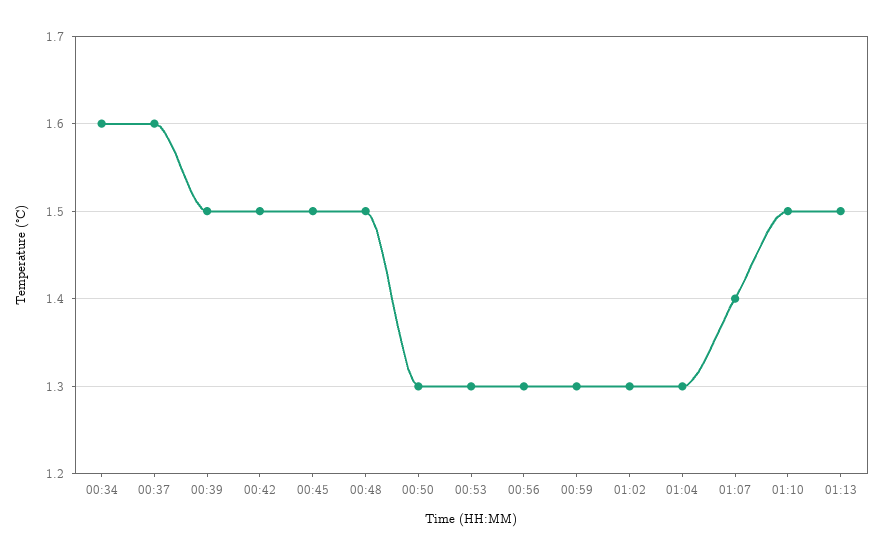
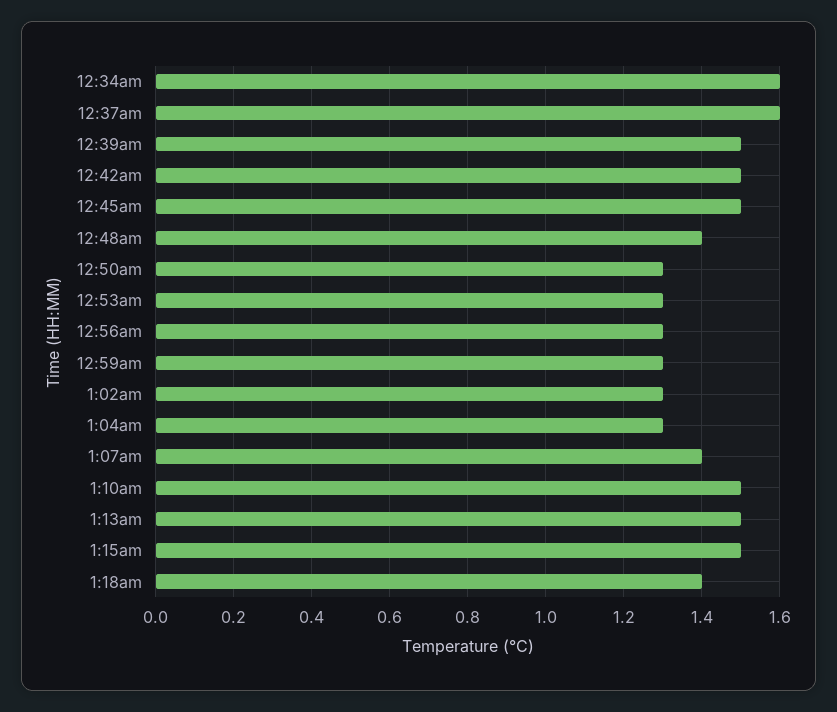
00:48: 1.5 -> 1.4
1:15am: none -> 1.5
1:18am: none -> 1.4

